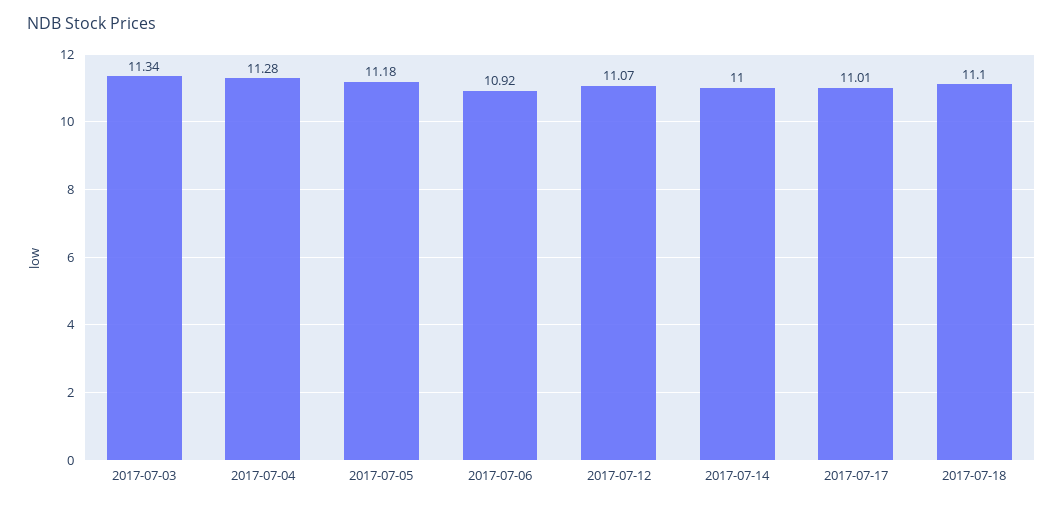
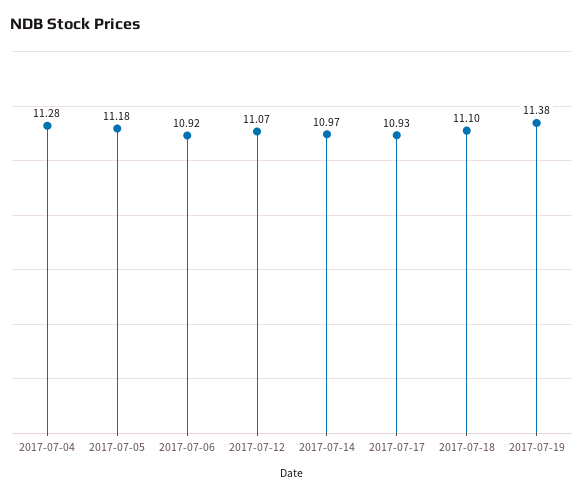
2017-07-03: 11.34 -> none
2017-07-14: 11 -> 10.97
2017-07-17: 11.01 -> 10.93
2017-07-19: none -> 11.38

